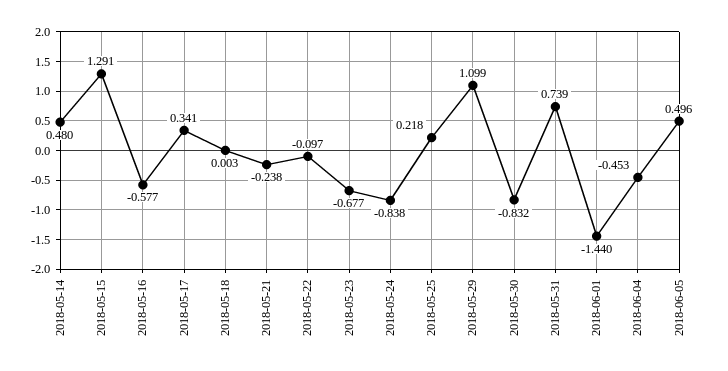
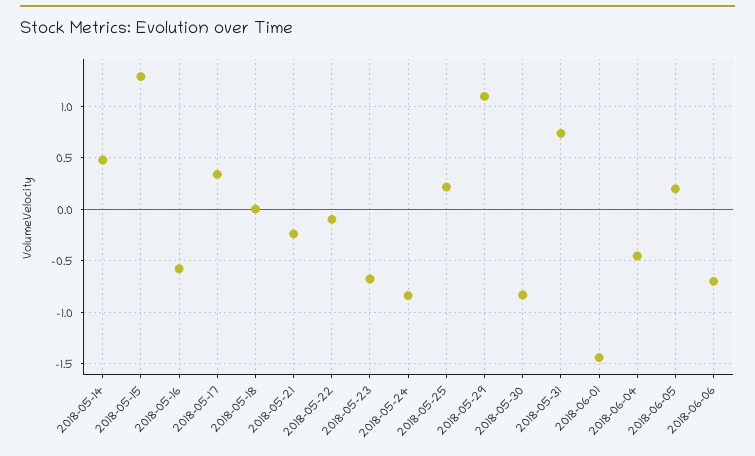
2018-06-05: 0.496 -> 0.2
2018-06-06: none -> -0.7

